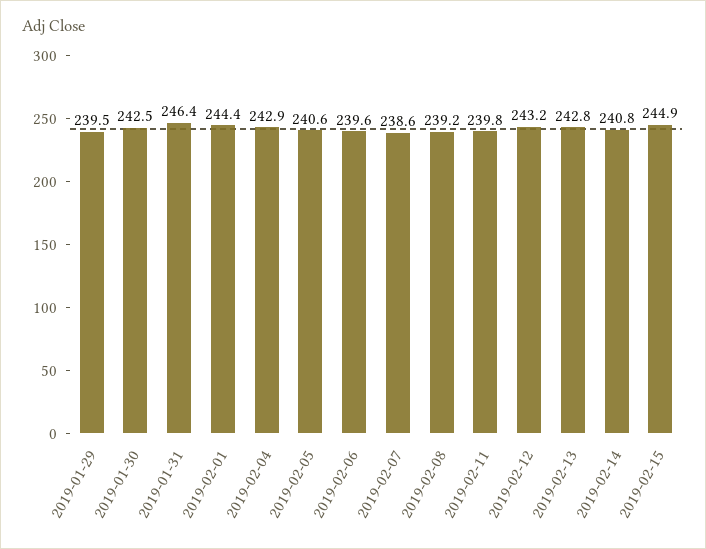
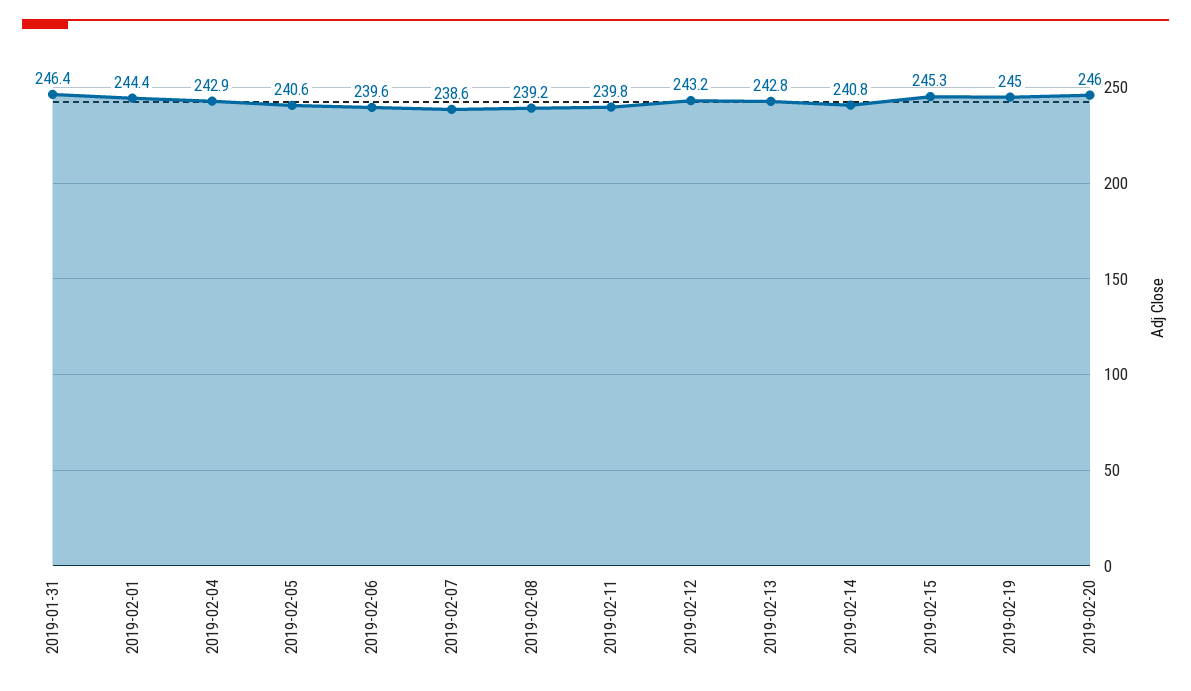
2019-01-29: 239.5 -> none
2019-01-30: 242.5 -> none
2019-02-15: 244.9 -> 245.3
2019-02-19: none -> 245
2019-02-20: none -> 246

